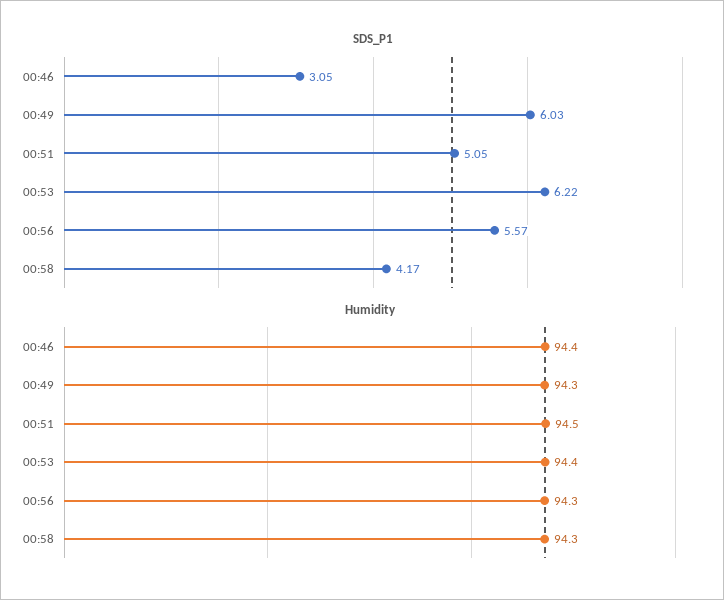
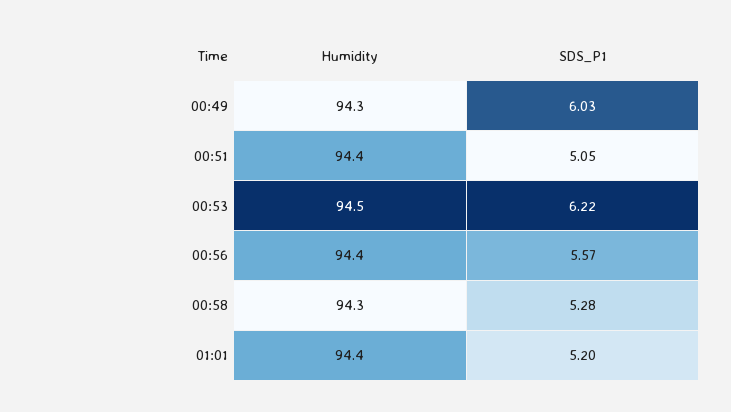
SDS_P1, 00:46: 3.05 -> none
SDS_P1, 00:58: 4.17 -> 5.28
Humidity, 00:46: 94.4 -> none
Humidity, 00:51: 94.5 -> 94.4
Humidity, 00:53: 94.4 -> 94.5
Humidity, 00:56: 94.3 -> 94.4
Humidity, 01:01: none -> 94.4
SDS_P1, 01:01: none -> 5.2

